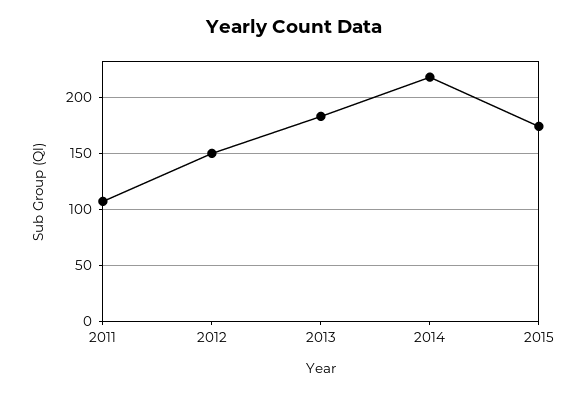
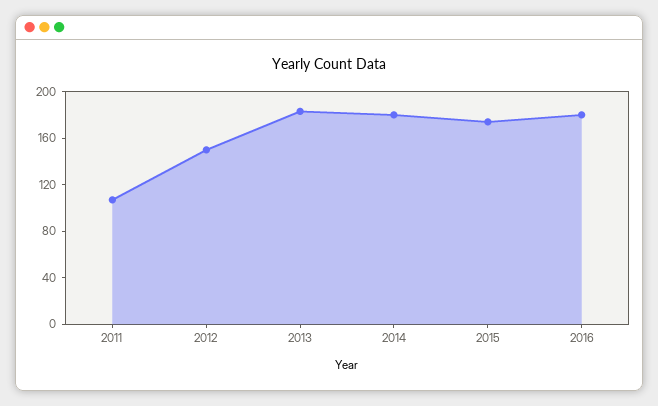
2014: 220 -> 180
2016: none -> 180

